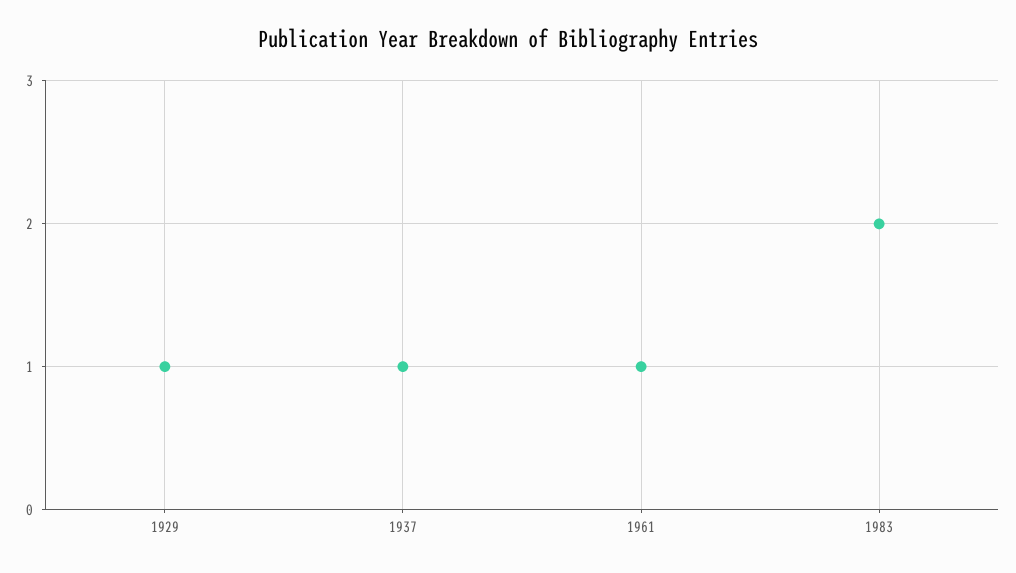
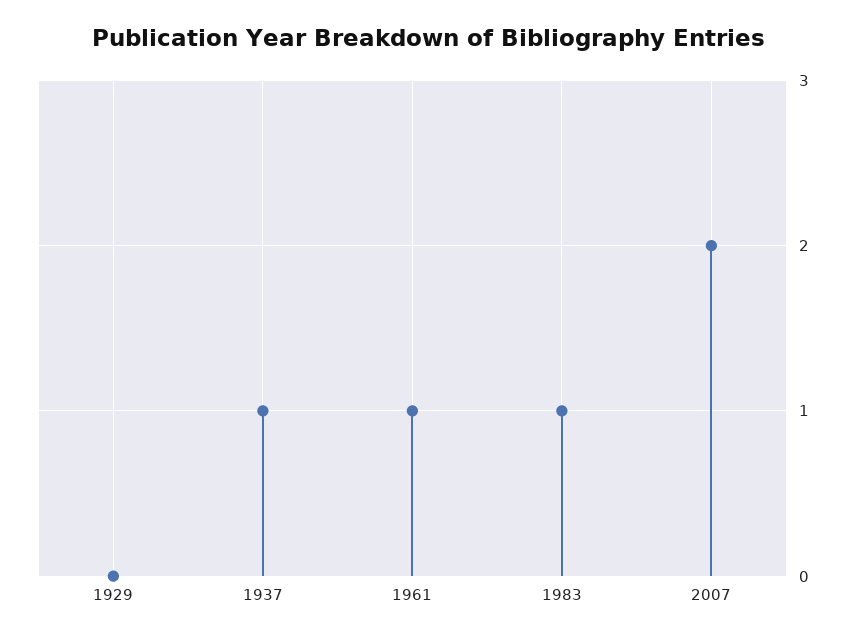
1929: 1 -> 0
1983: 2 -> 1
2007: none -> 2

